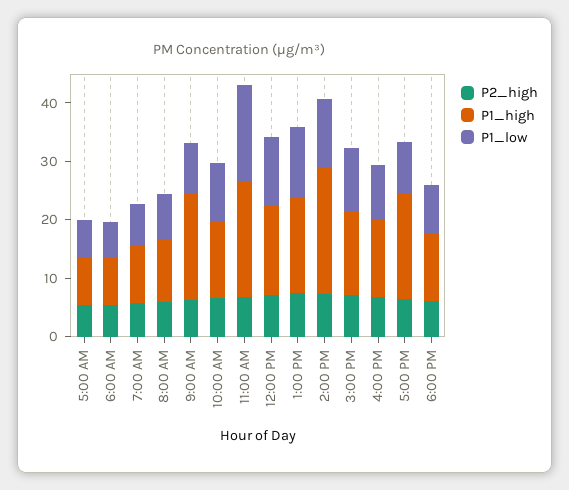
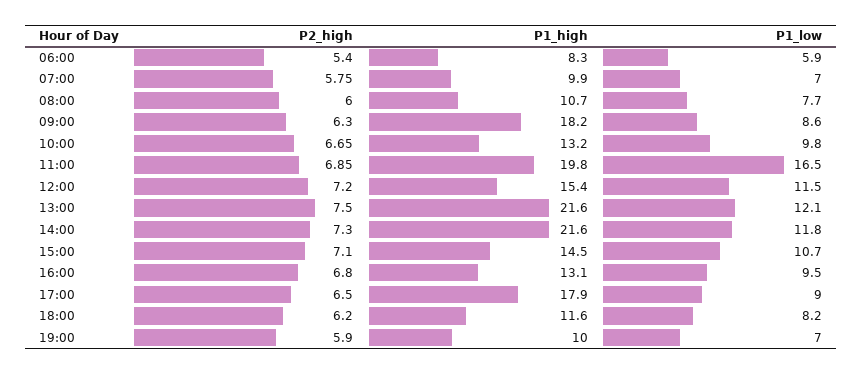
P2_high, 5:00 AM: 6 -> none
P1_high, 5:00 AM: 8 -> none
P1_low, 5:00 AM: 6 -> none
P1_high, 1:00 PM: 16 -> 21.6
P2_high, 19:00: none -> 5.9
P1_high, 19:00: none -> 10
P1_low, 19:00: none -> 7

